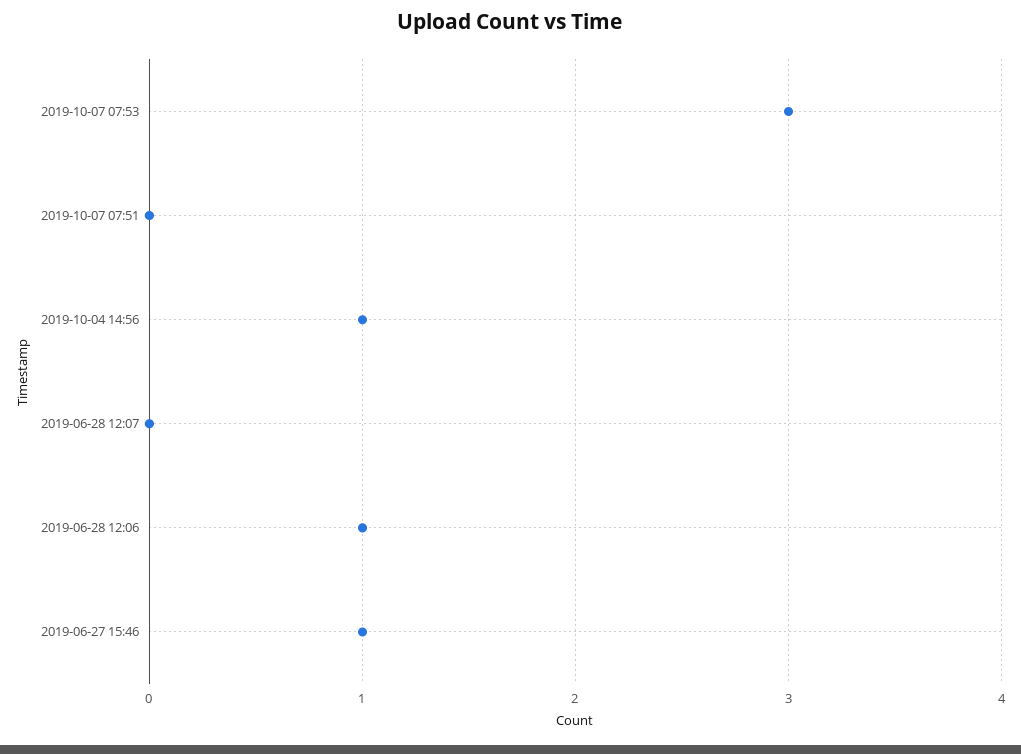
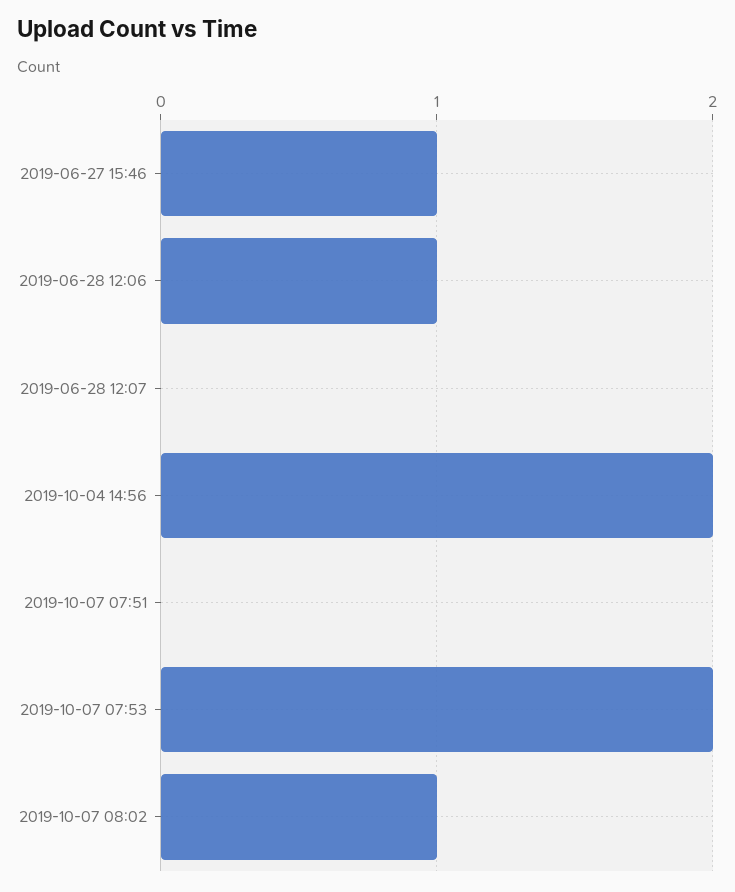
2019-10-07 07:53: 3 -> 2
2019-10-04 14:56: 1 -> 2
2019-10-07 08:02: none -> 1

